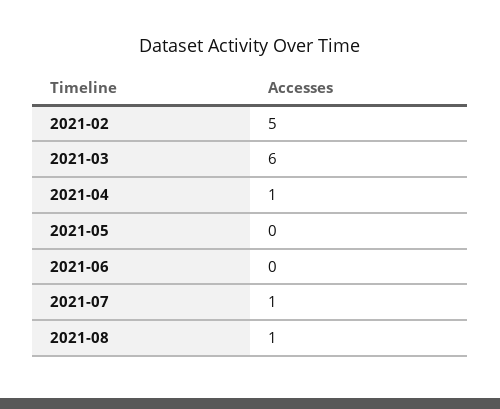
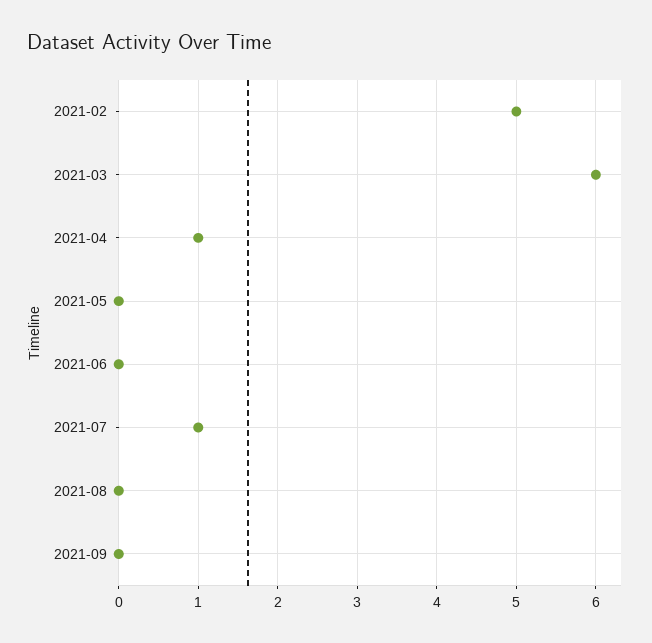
2021-08: 1 -> 0
2021-09: none -> 0

